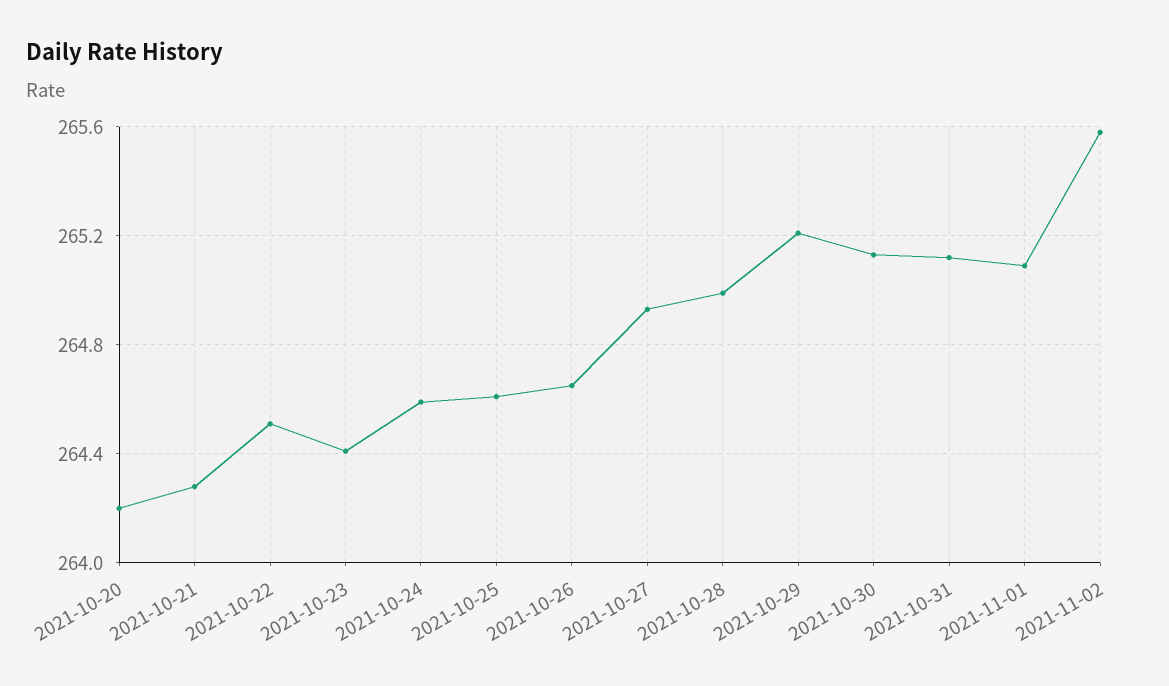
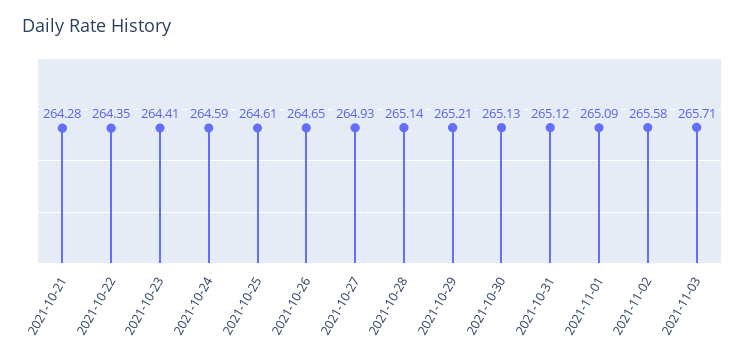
2021-10-20: 264.2 -> none
2021-10-22: 264.5 -> 264.35
2021-10-28: 265 -> 265.14
2021-11-03: none -> 265.71

